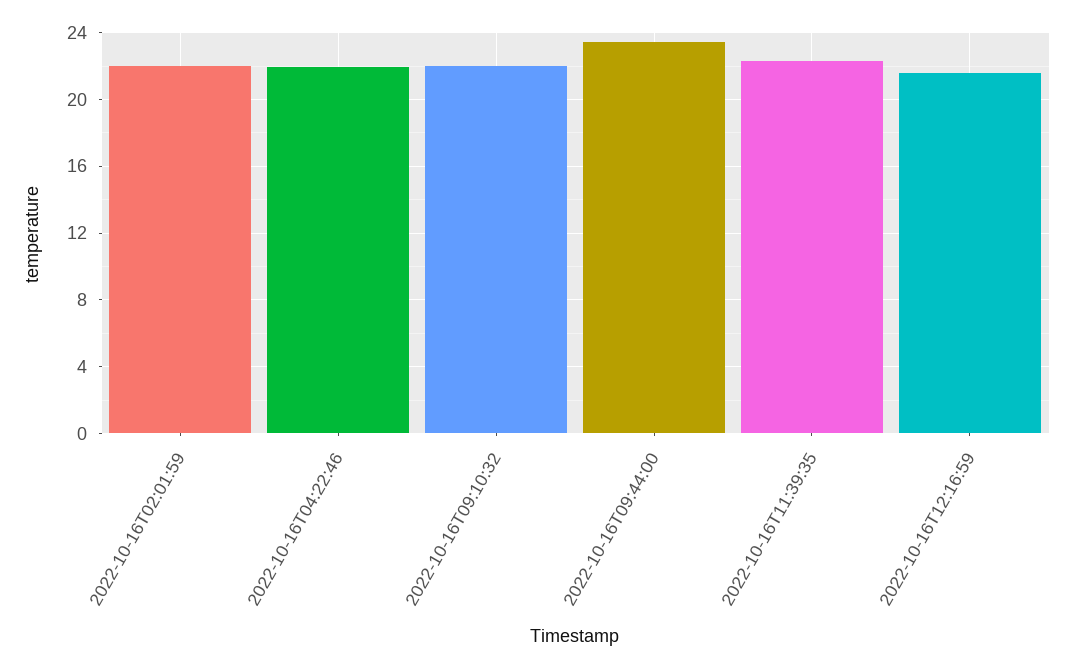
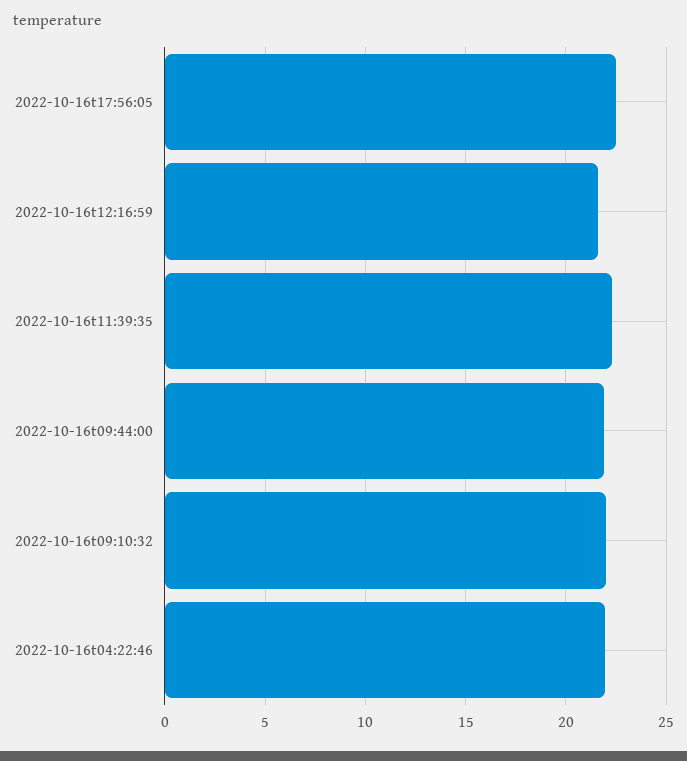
2022-10-16T02:01:59: 22 -> none
2022-10-16T09:44:00: 23.5 -> 22
2022-10-16t17:56:05: none -> 22.5

